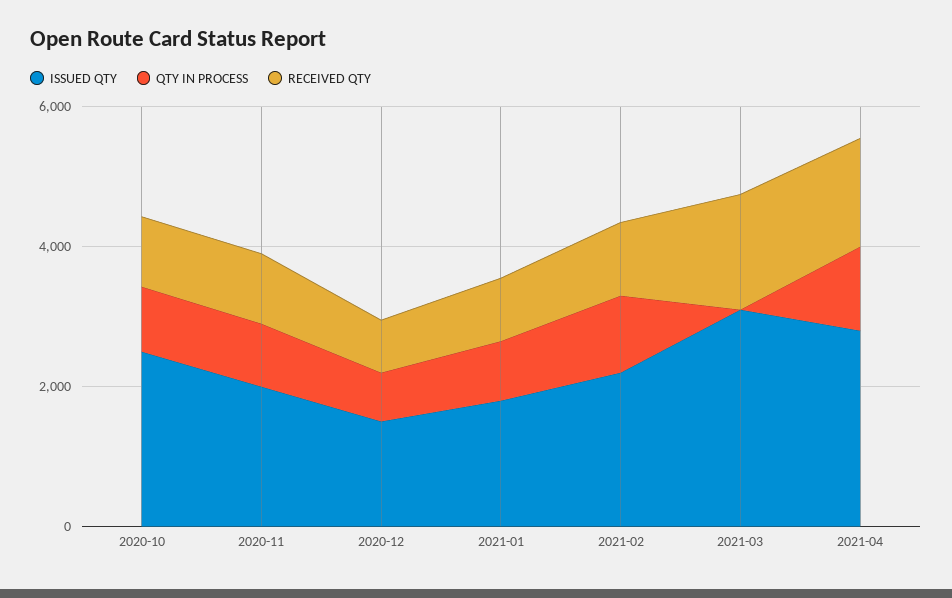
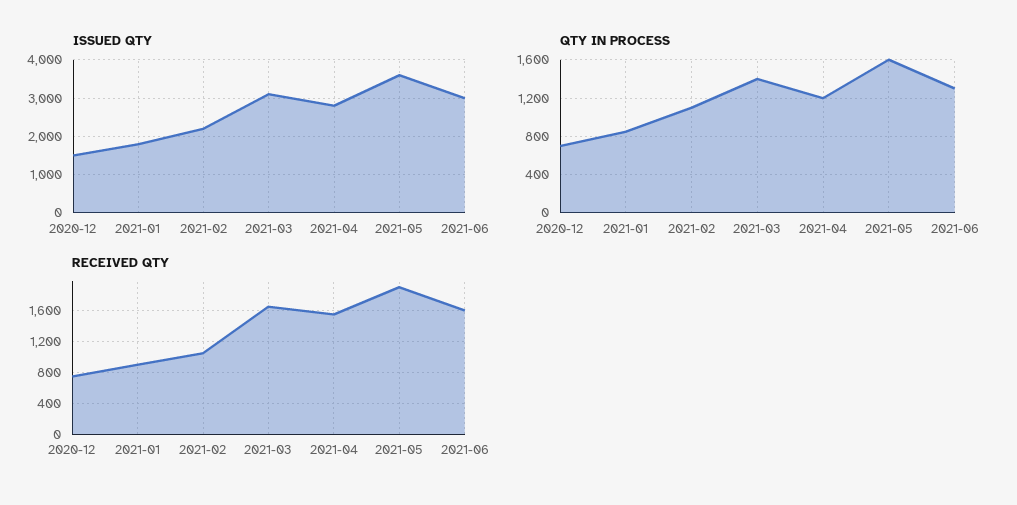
ISSUED QTY, 2020-10: 2500 -> none
QTY IN PROCESS, 2020-10: 1000 -> none
RECEIVED QTY, 2020-10: 1000 -> none
ISSUED QTY, 2020-11: 2000 -> none
QTY IN PROCESS, 2020-11: 1000 -> none
RECEIVED QTY, 2020-11: 1000 -> none
QTY IN PROCESS, 2021-03: 0 -> 1400
ISSUED QTY, 2021-05: none -> 3600
ISSUED QTY, 2021-06: none -> 3000
QTY IN PROCESS, 2021-05: none -> 1600
QTY IN PROCESS, 2021-06: none -> 1300
RECEIVED QTY, 2021-05: none -> 1900
RECEIVED QTY, 2021-06: none -> 1600

